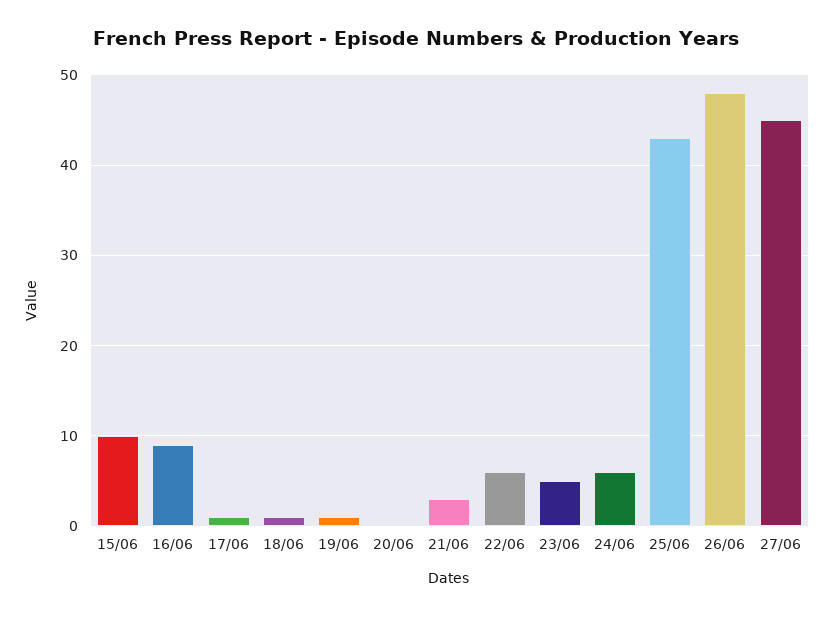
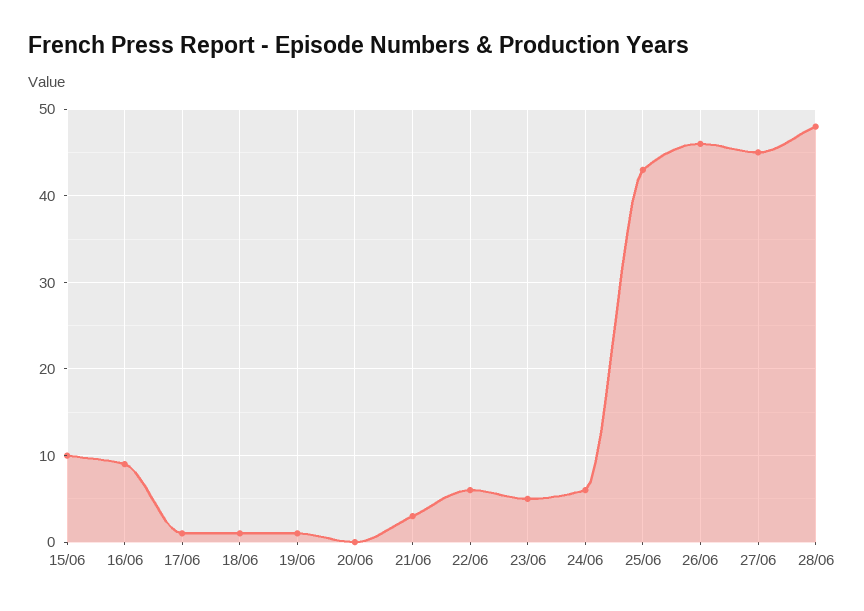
26/06: 48 -> 46
28/06: none -> 48

